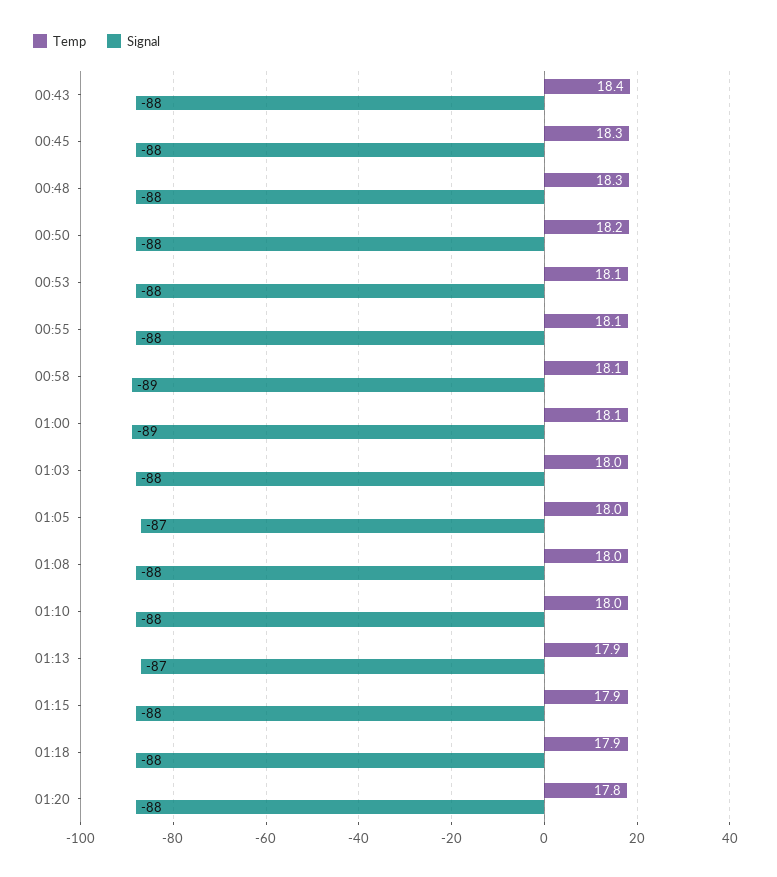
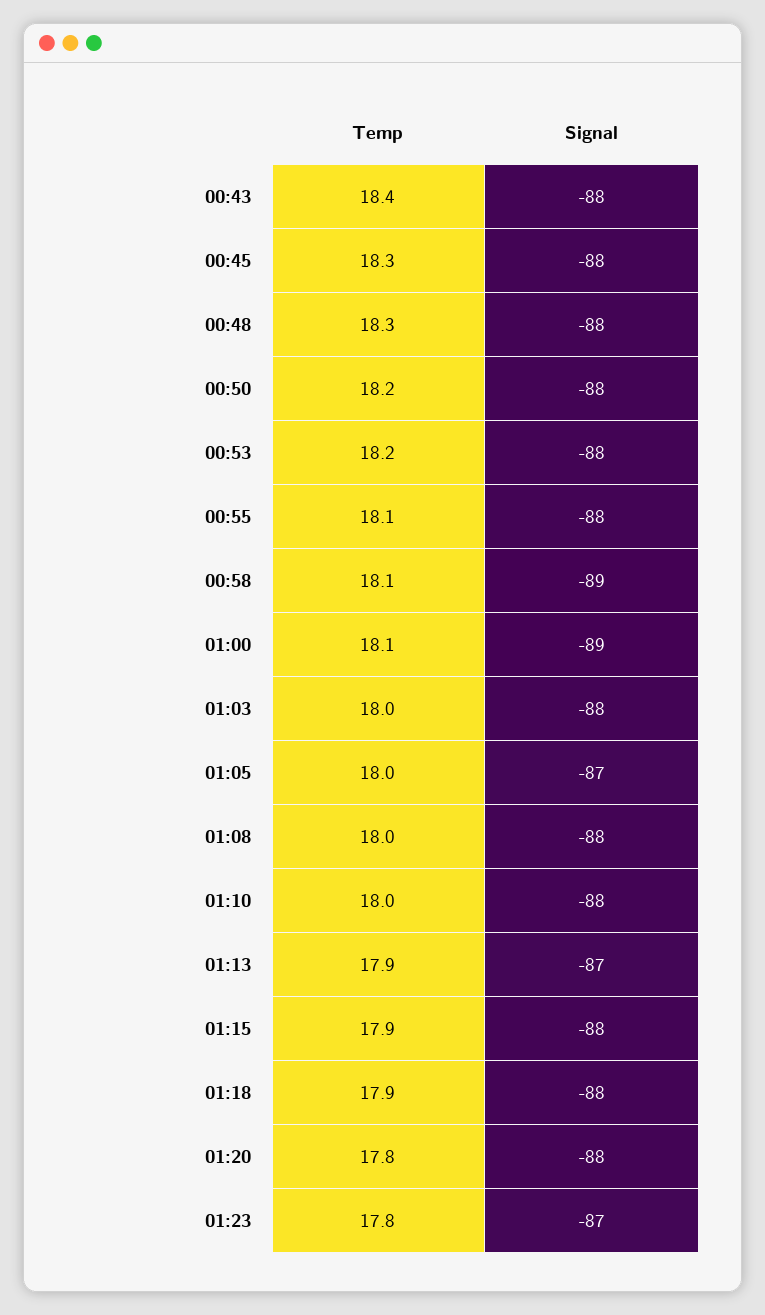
Temp, 00:53: 18.1 -> 18.2
Temp, 01:23: none -> 17.8
Signal, 01:23: none -> -87

